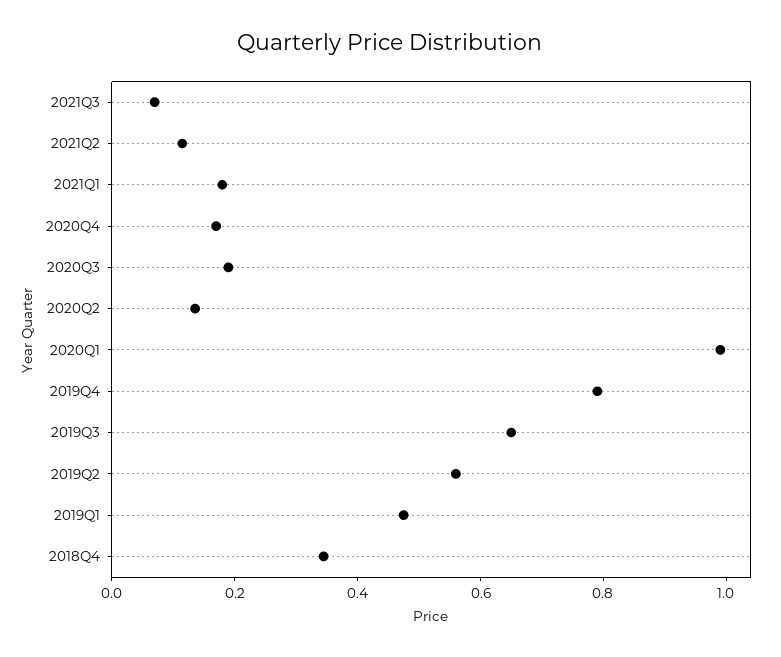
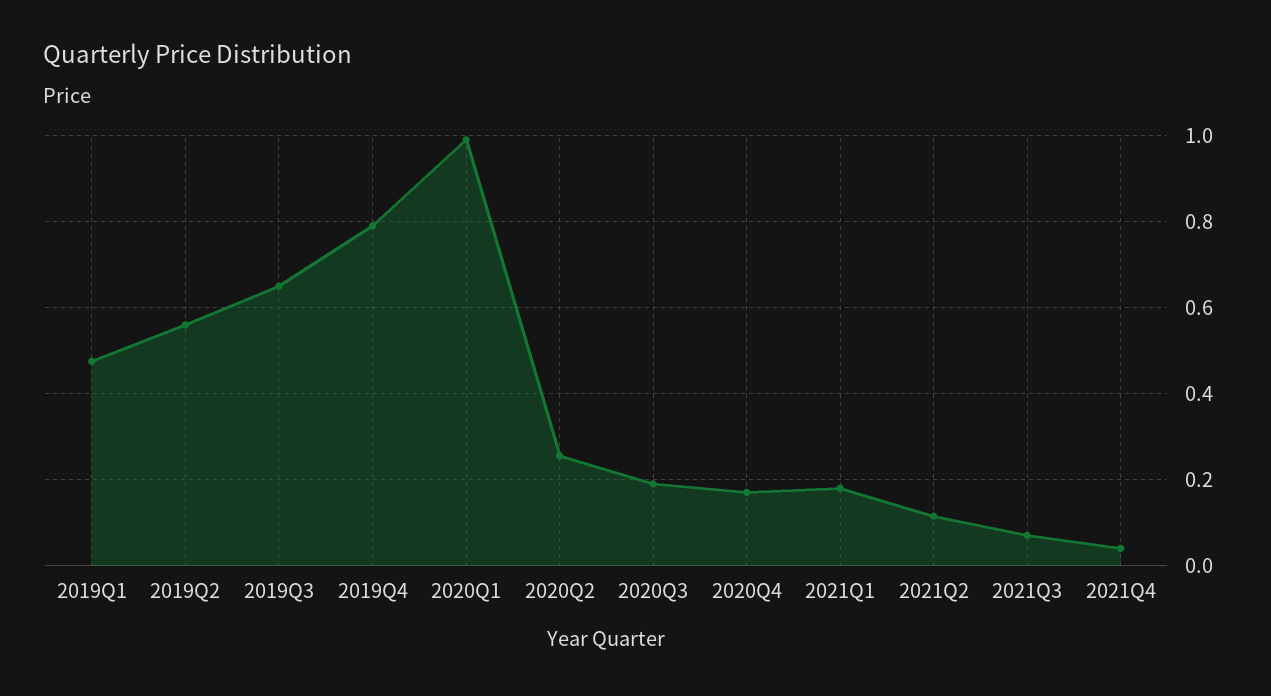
2020Q2: 0.15 -> 0.26
2018Q4: 0.35 -> none
2021Q4: none -> 0.04

